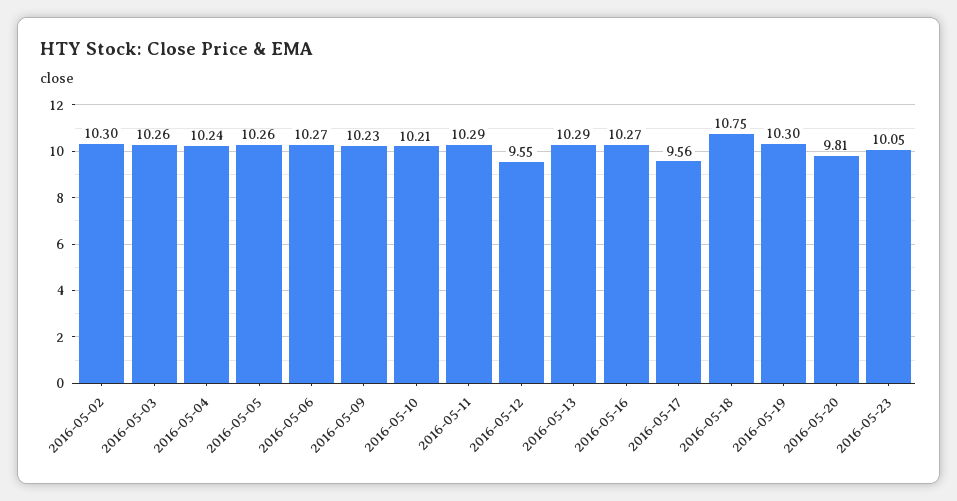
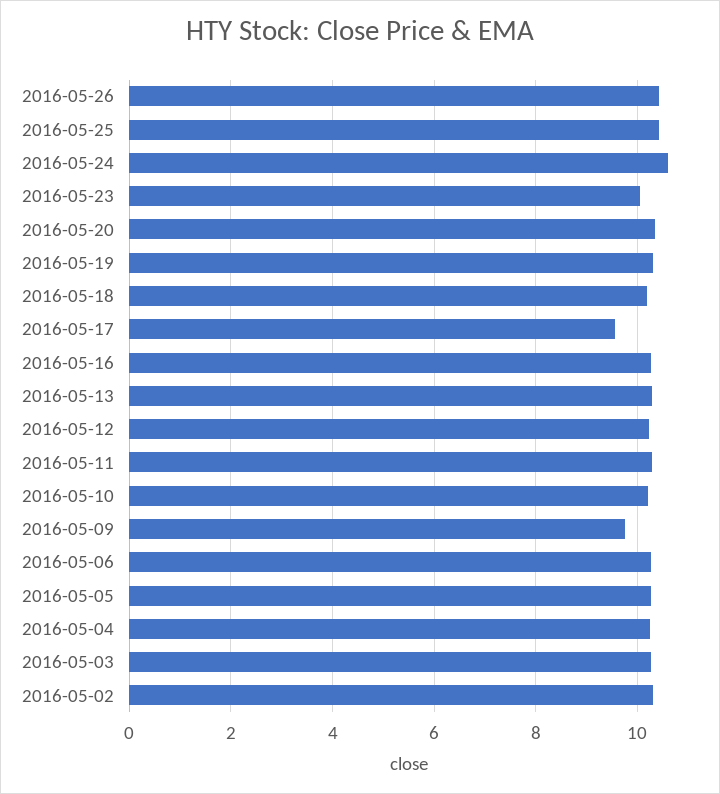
2016-05-09: 10.23 -> 9.8
2016-05-12: 9.55 -> 10.2
2016-05-18: 10.75 -> 10.2
2016-05-20: 9.81 -> 10.4
2016-05-26: none -> 10.4
2016-05-25: none -> 10.4
2016-05-24: none -> 10.6

